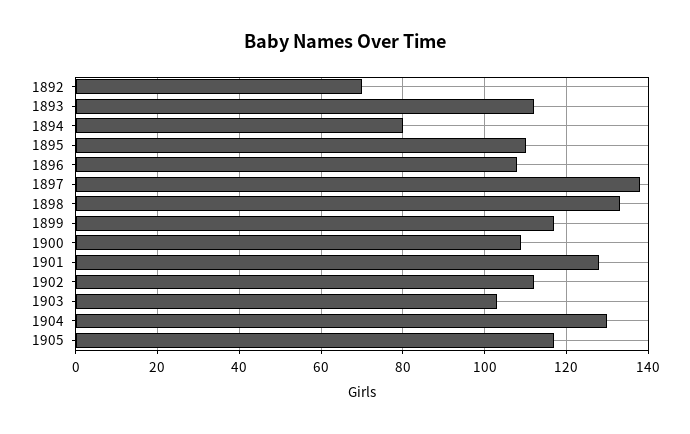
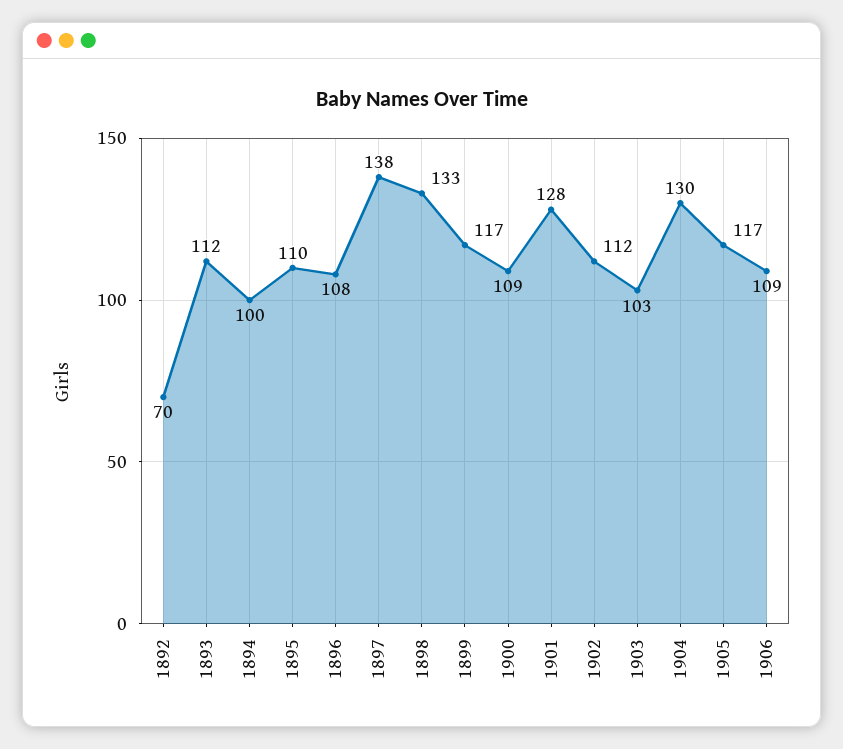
1894: 80 -> 100
1906: none -> 109

